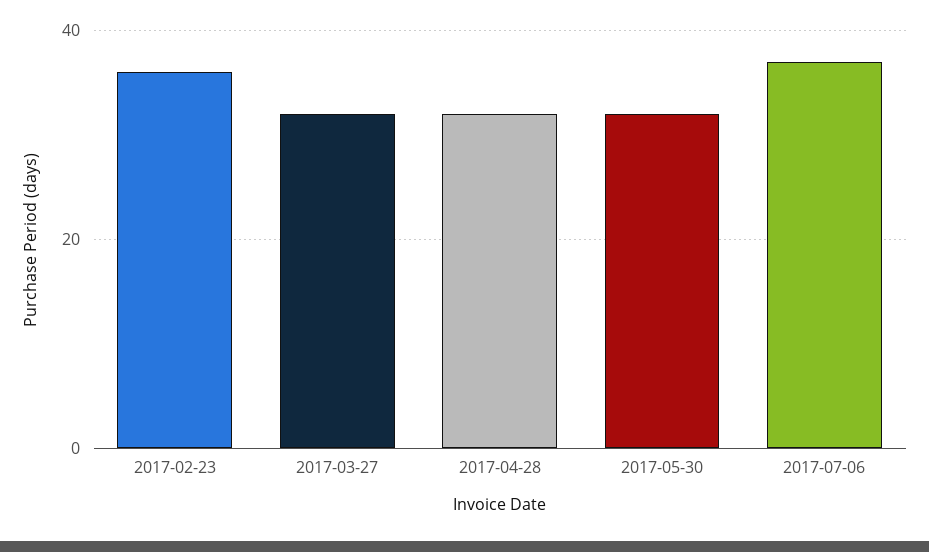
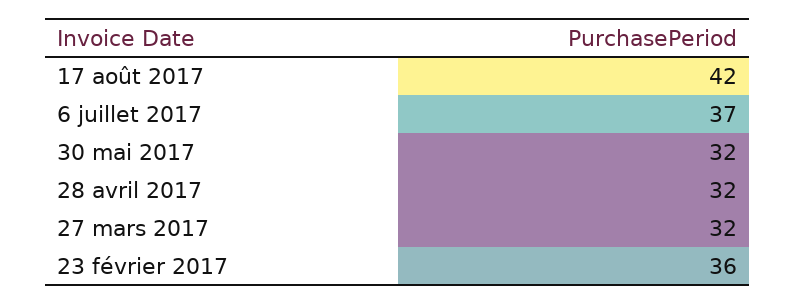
17 août 2017: none -> 42

